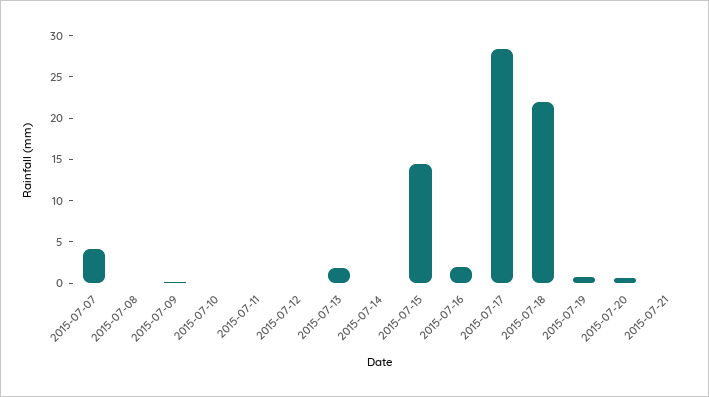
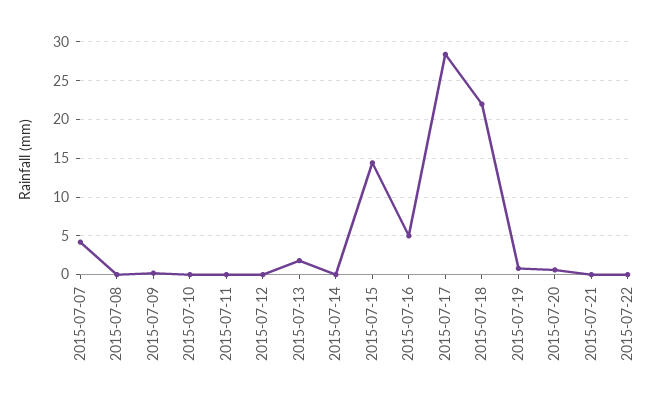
2015-07-16: 2 -> 5
2015-07-22: none -> 0

